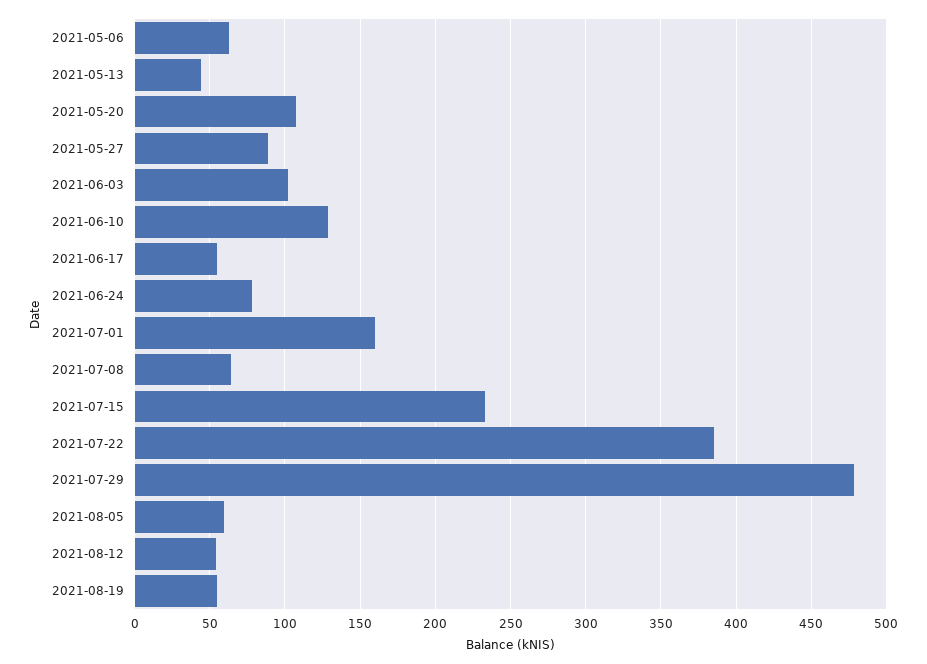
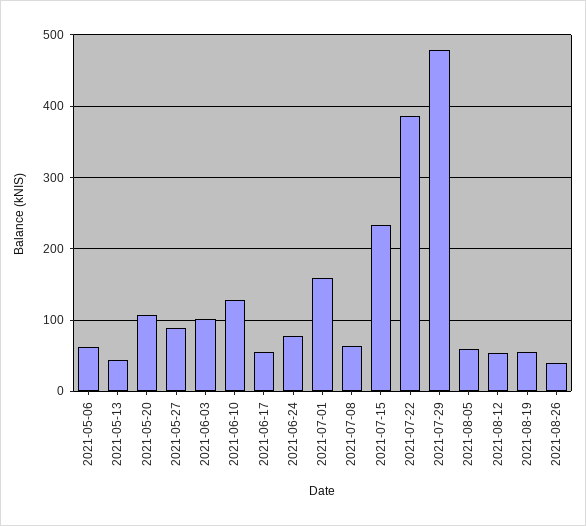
2021-08-26: none -> 40

